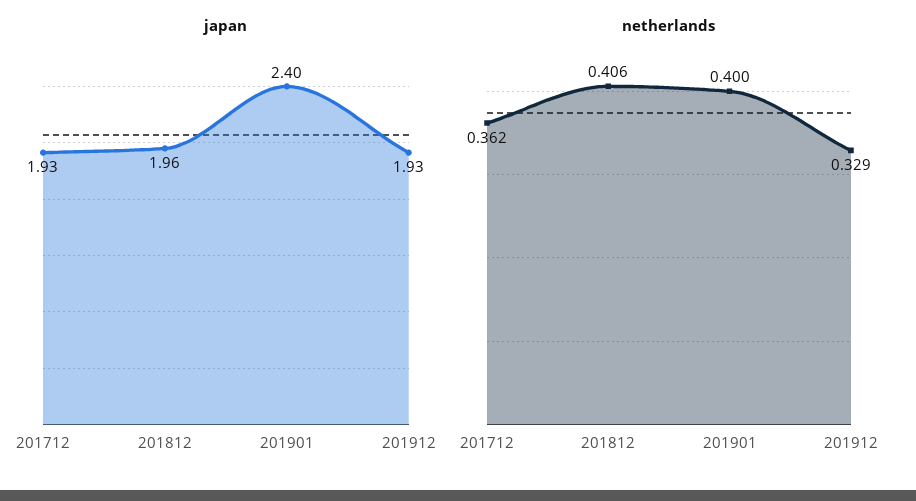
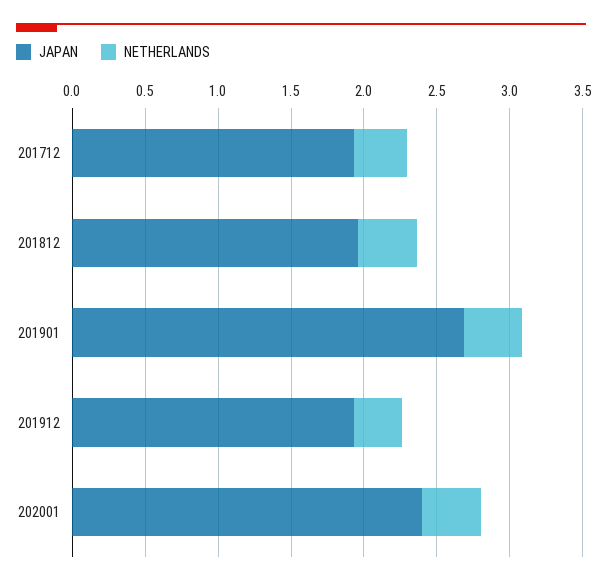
japan, 201901: 2.4 -> 2.7
japan, 202001: none -> 2.4
netherlands, 202001: none -> 0.4

